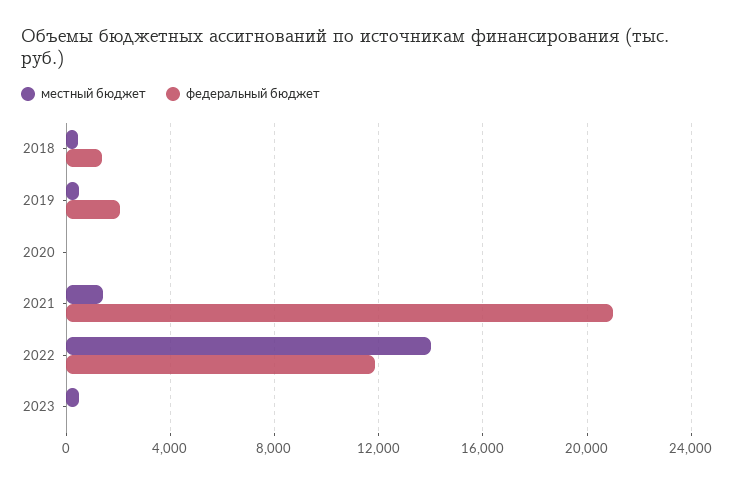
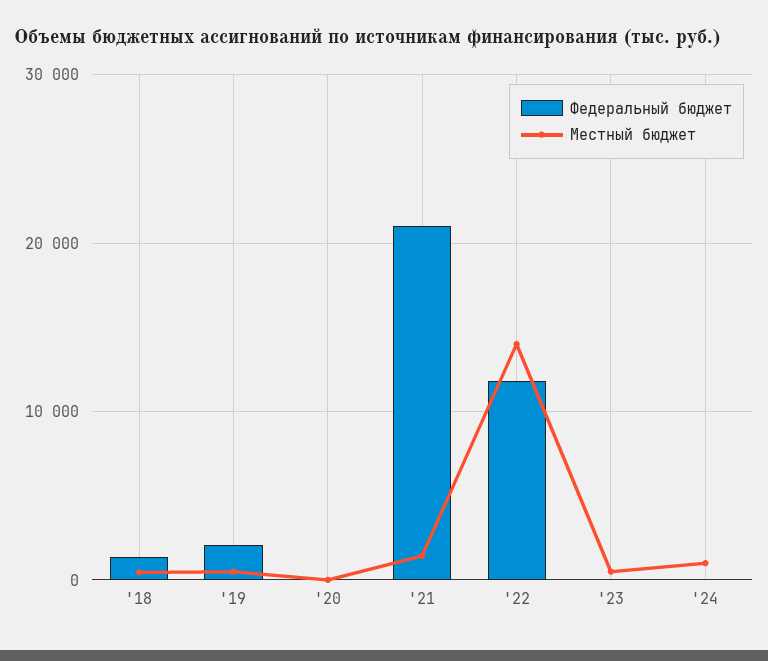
федеральный бюджет, '24: none -> 0
местный бюджет, '24: none -> 1000

